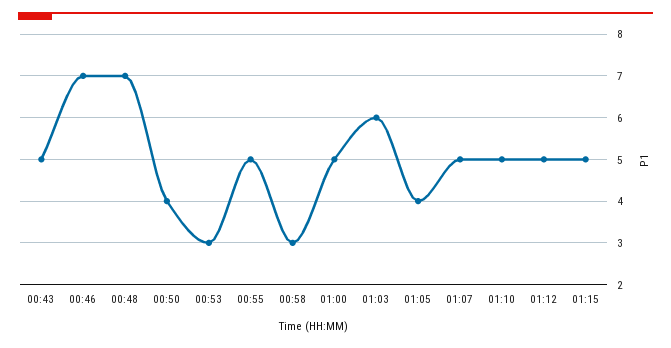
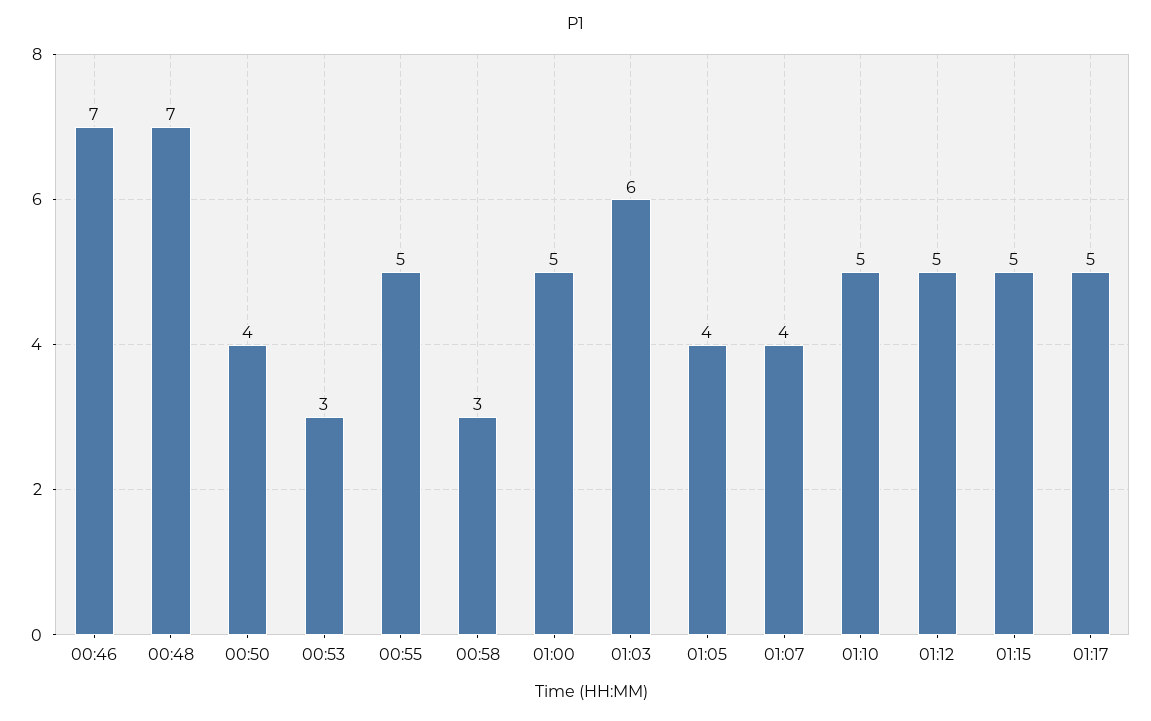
00:43: 5 -> none
01:07: 5 -> 4
01:17: none -> 5

